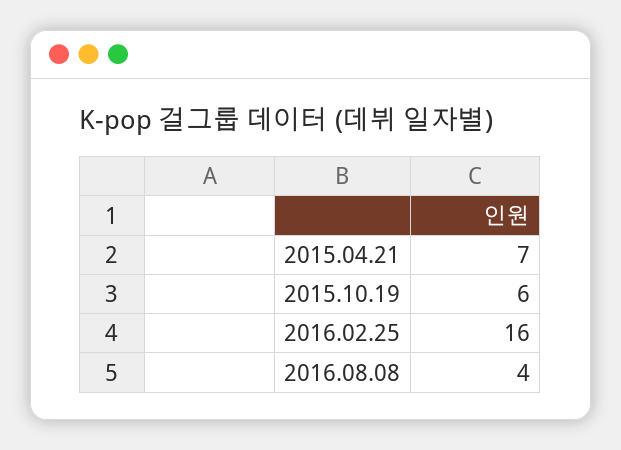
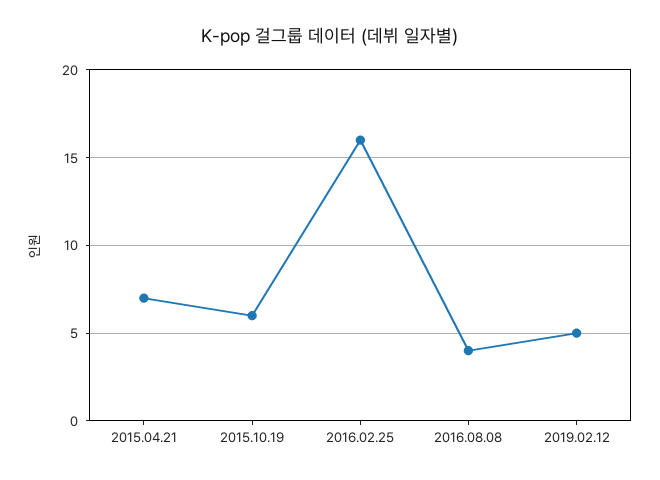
2019.02.12: none -> 5

